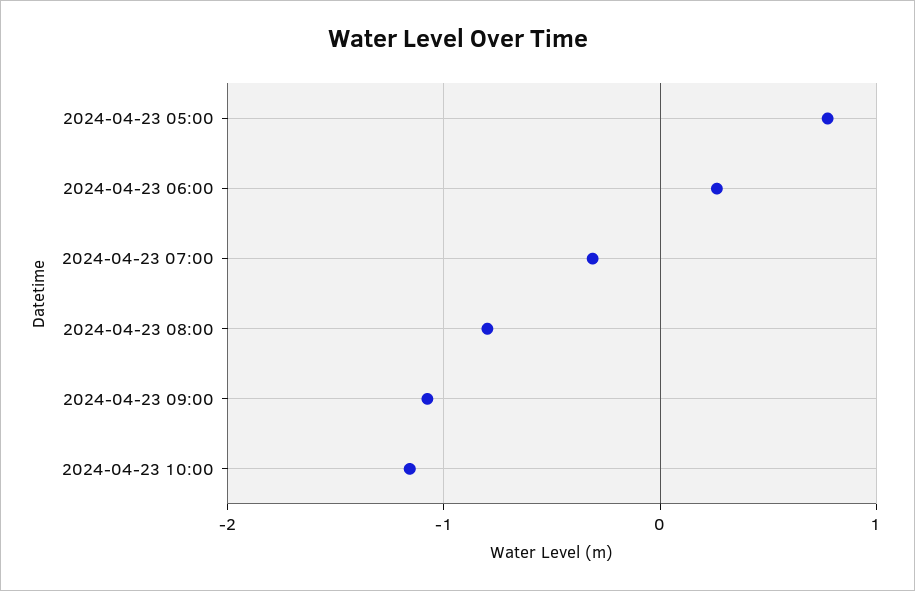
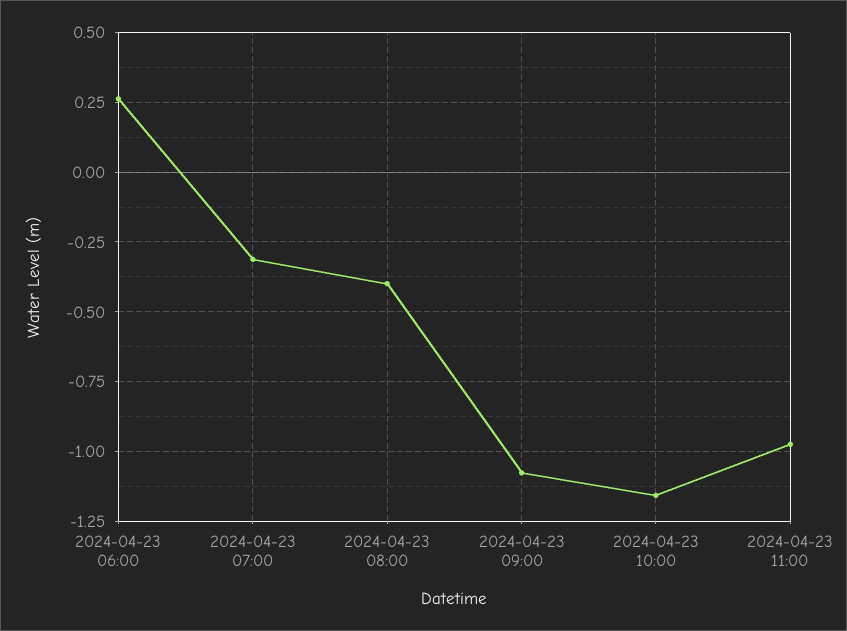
2024-04-23 05:00: 0.8 -> none
2024-04-23 08:00: -0.8 -> -0.4
2024-04-23 11:00: none -> -0.975

